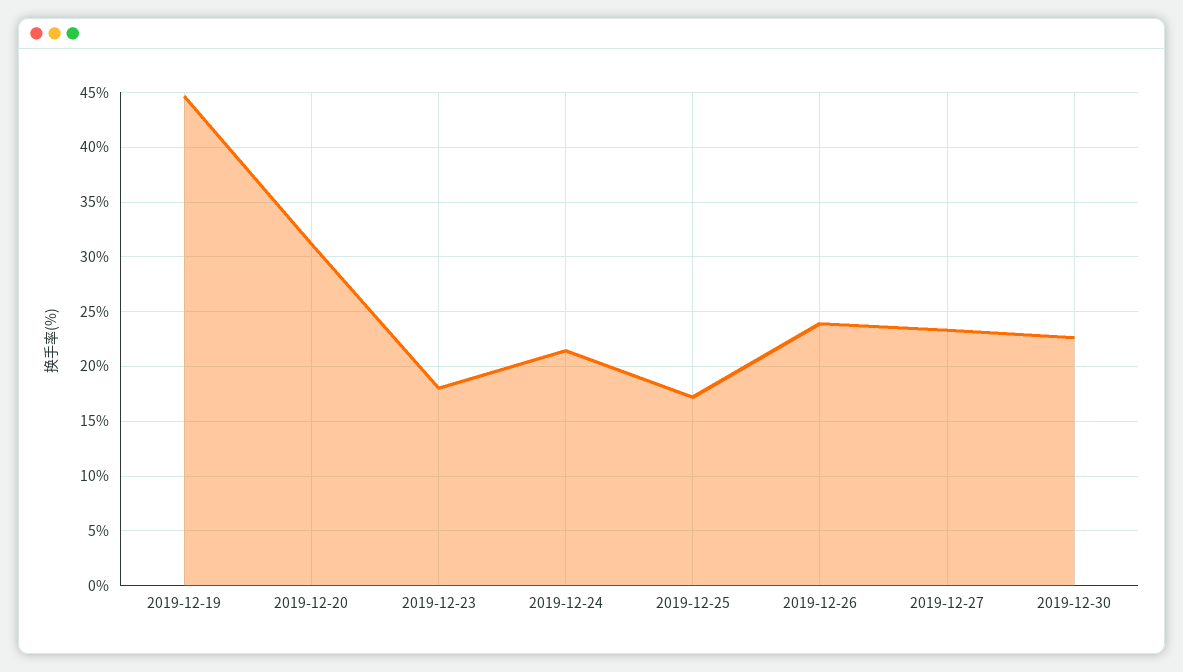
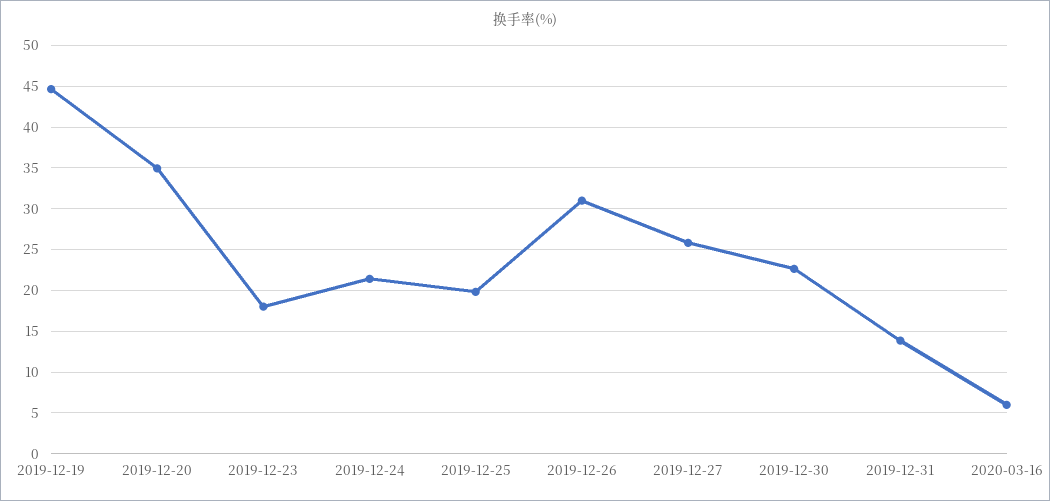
2019-12-20: 31 -> 35
2019-12-25: 17 -> 20
2019-12-26: 24 -> 31
2019-12-27: 23 -> 26
2019-12-31: none -> 14
2020-03-16: none -> 6

